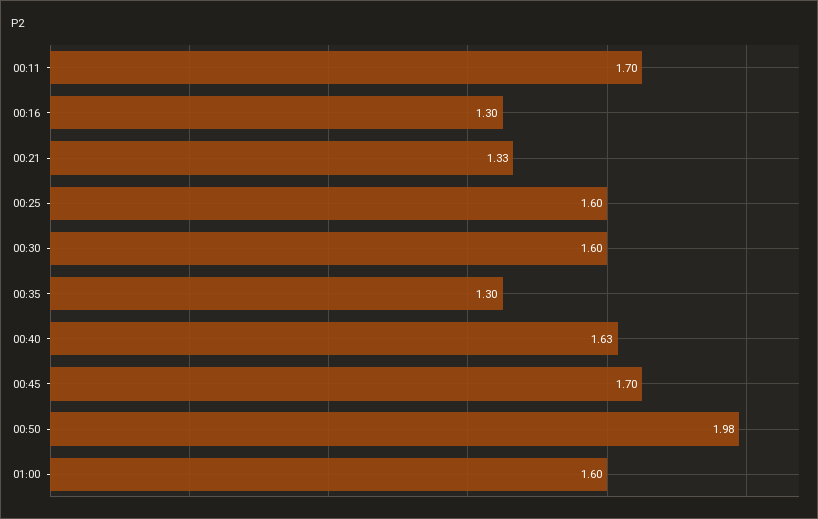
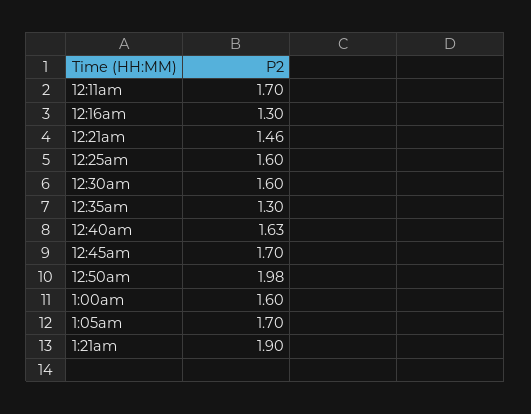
00:21: 1.33 -> 1.46
1:05am: none -> 1.7
1:21am: none -> 1.9

